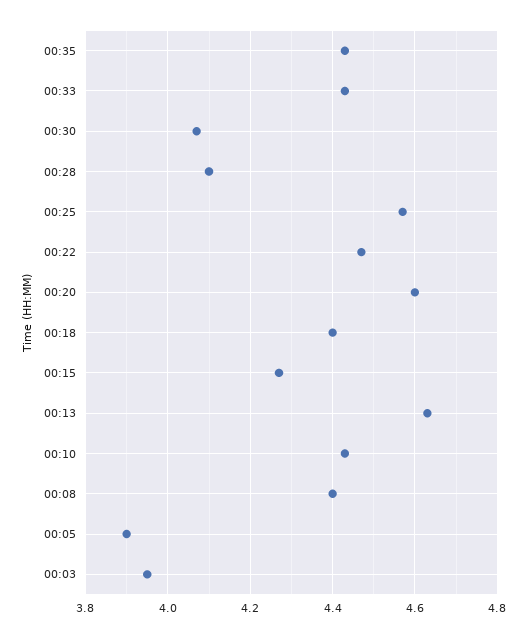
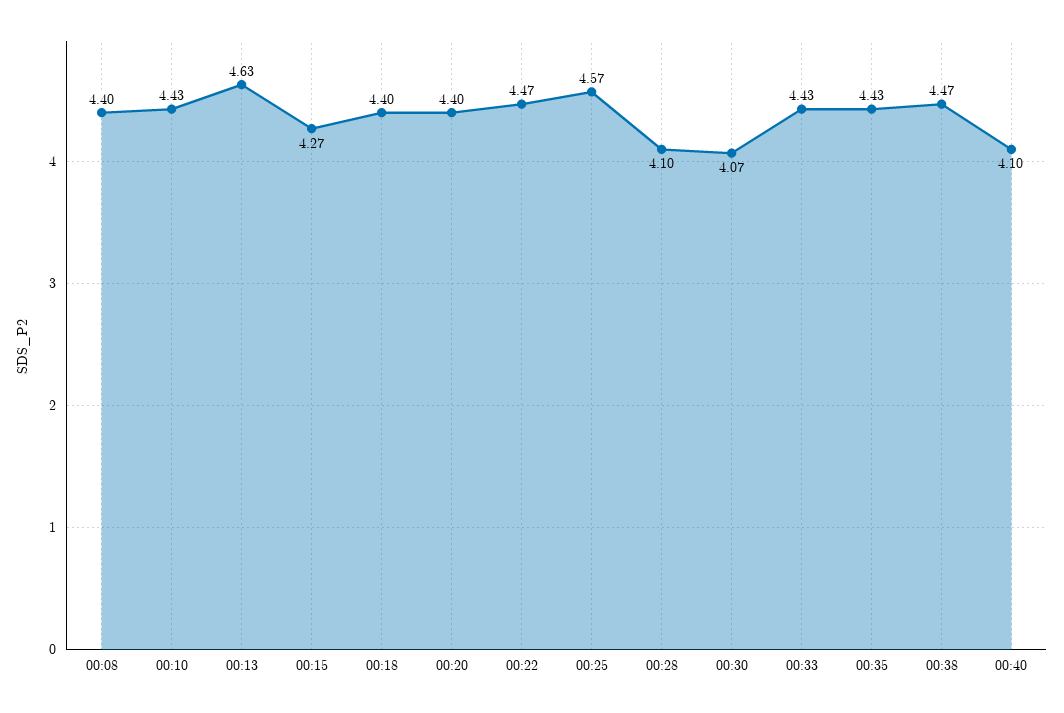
00:20: 4.6 -> 4.4
00:05: 3.9 -> none
00:03: 3.95 -> none
00:38: none -> 4.47
00:40: none -> 4.1

